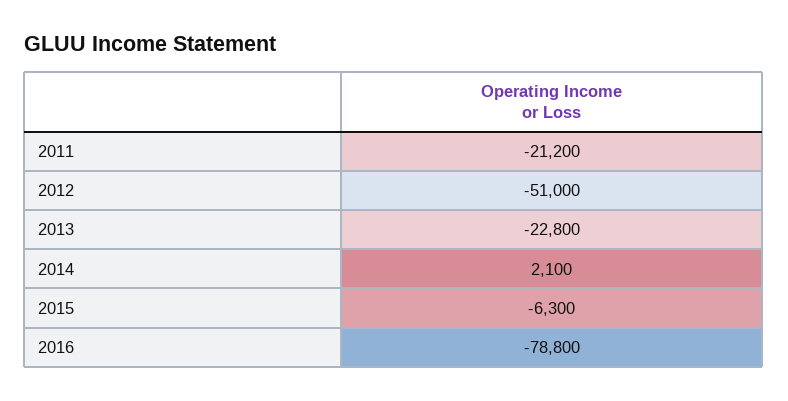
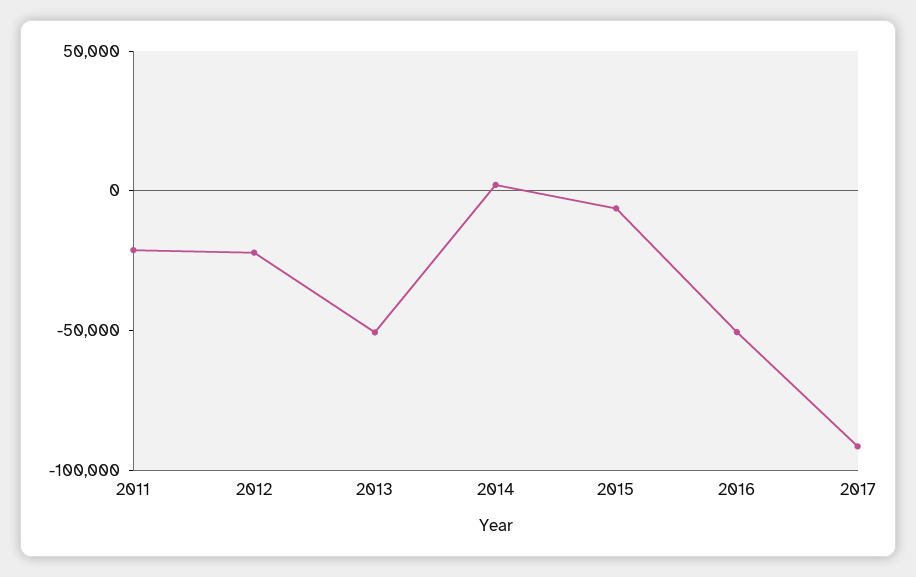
2012: -51000 -> -20000
2013: -22800 -> -50000
2016: -78800 -> -50000
2017: none -> -90000

